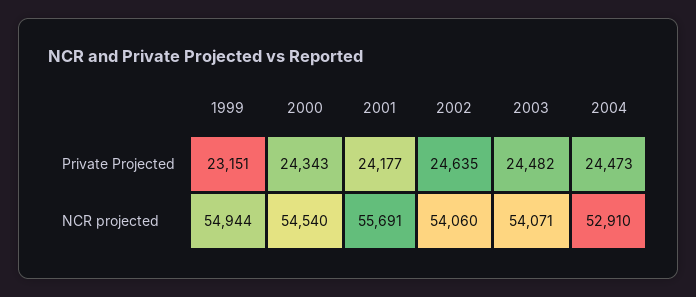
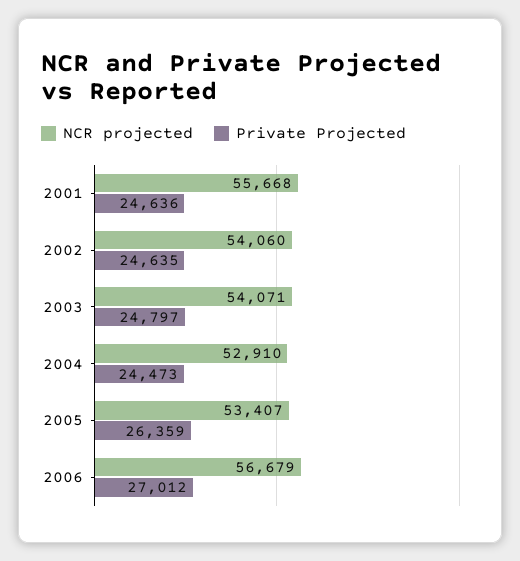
Private Projected, 1999: 23151 -> none
Private Projected, 2000: 24343 -> none
Private Projected, 2001: 24177 -> 24636
Private Projected, 2003: 24482 -> 24797
NCR projected, 1999: 54944 -> none
NCR projected, 2000: 54540 -> none
NCR projected, 2001: 55691 -> 55668
NCR projected, 2005: none -> 53407
Private Projected, 2005: none -> 26359
NCR projected, 2006: none -> 56679
Private Projected, 2006: none -> 27012

